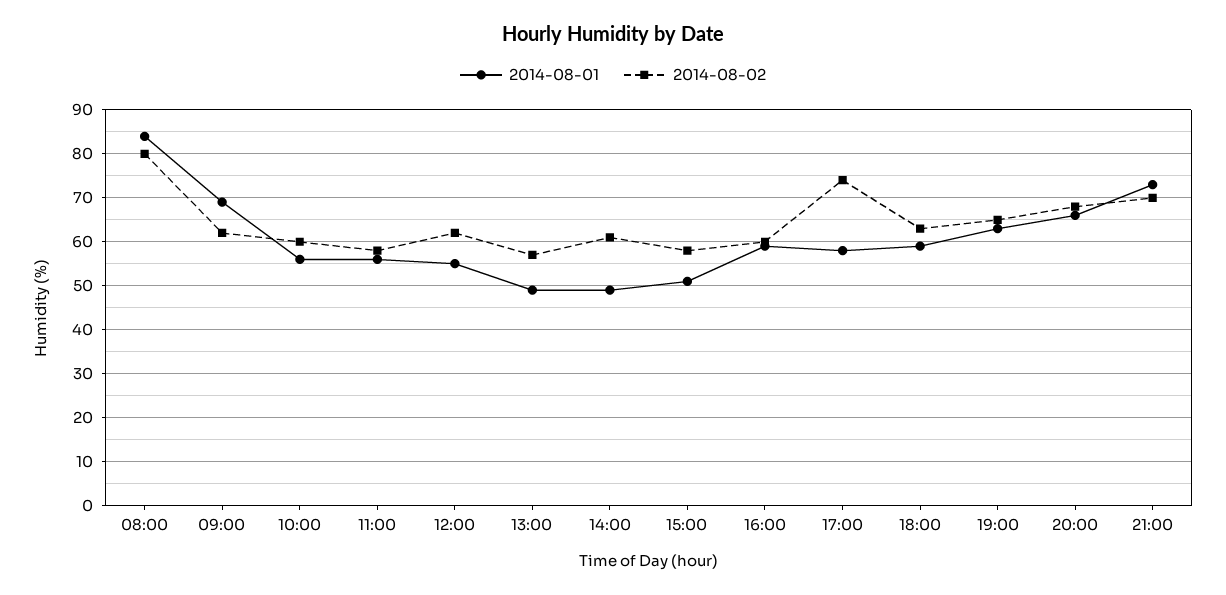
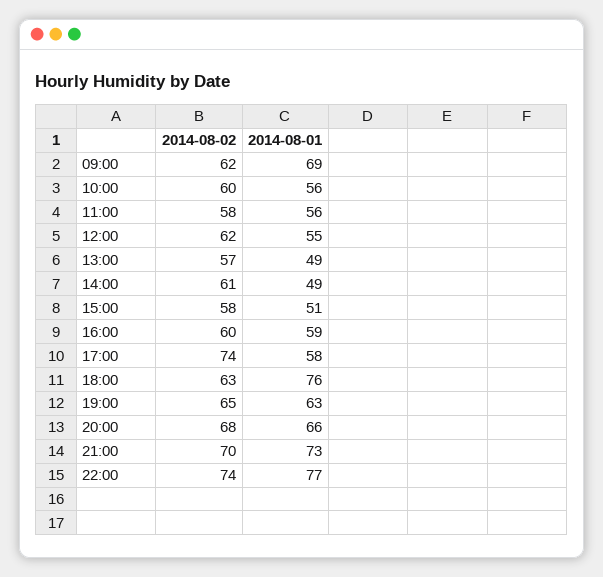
2014-08-01, 08:00: 85 -> none
2014-08-02, 08:00: 80 -> none
2014-08-01, 18:00: 60 -> 76
2014-08-02, 22:00: none -> 74
2014-08-01, 22:00: none -> 77

